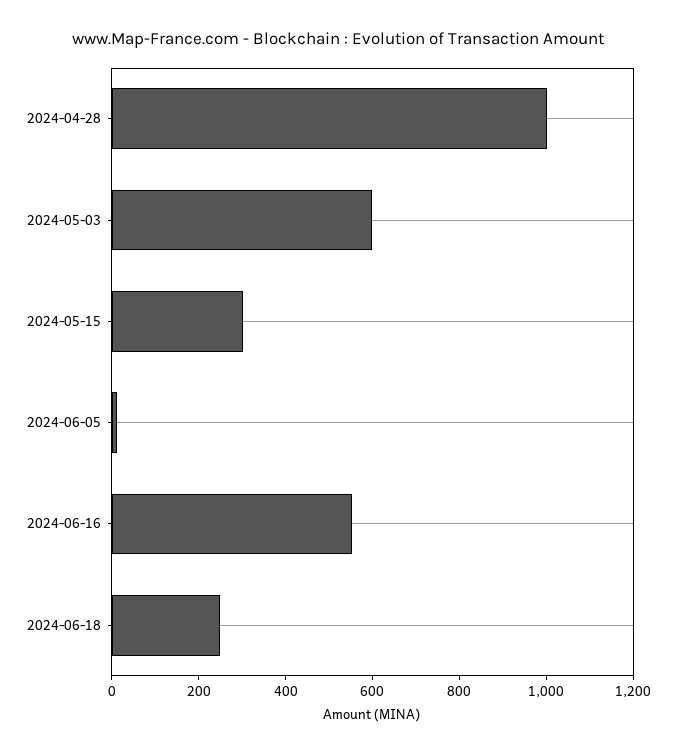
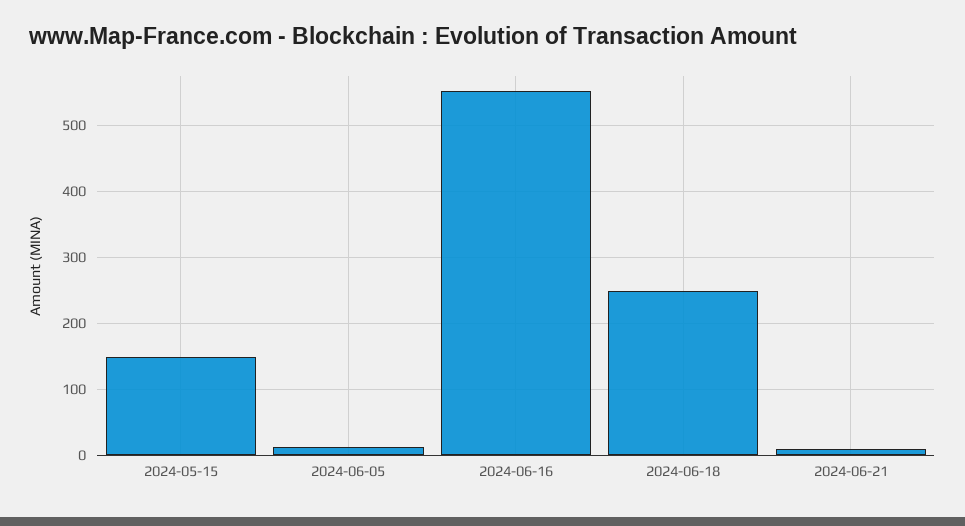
2024-04-28: 1000 -> none
2024-05-03: 600 -> none
2024-05-15: 300 -> 150
2024-06-21: none -> 10

